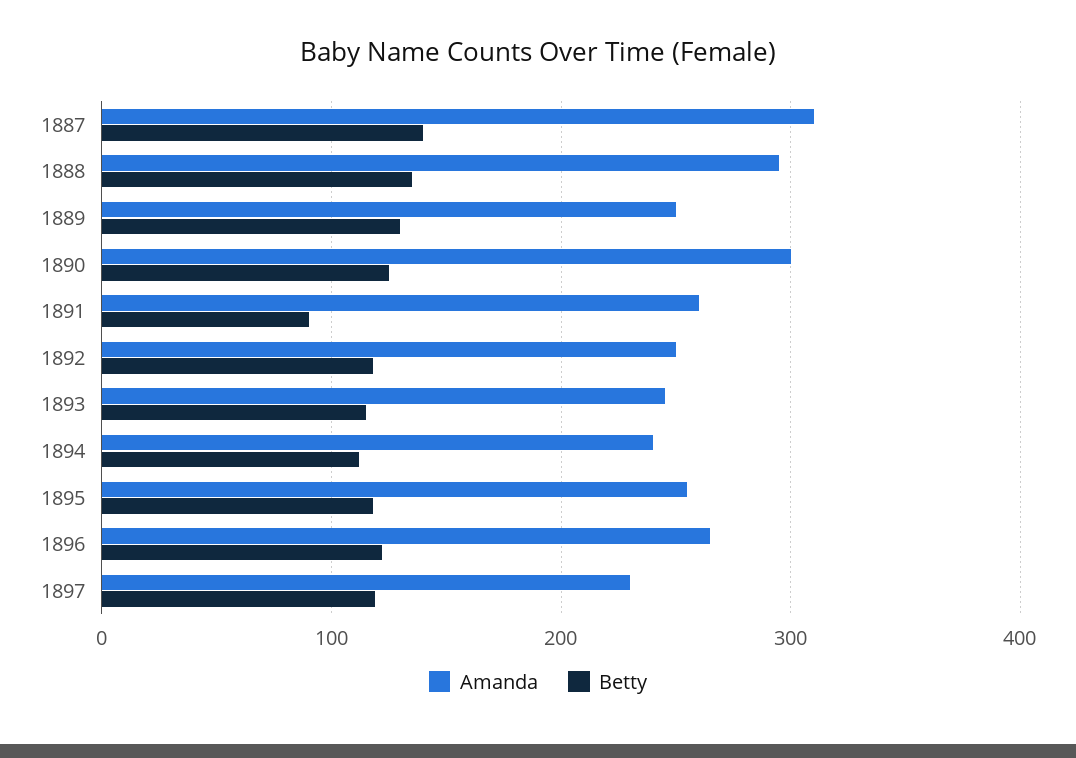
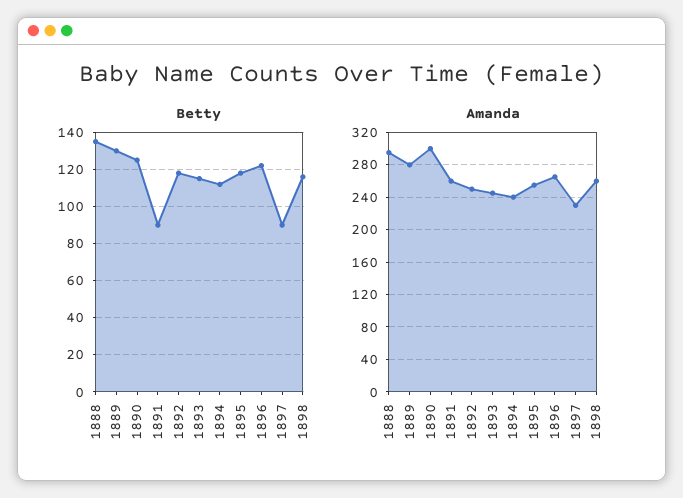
Amanda, 1887: 310 -> none
Betty, 1887: 140 -> none
Amanda, 1889: 250 -> 280
Betty, 1897: 120 -> 90
Betty, 1898: none -> 115
Amanda, 1898: none -> 260

